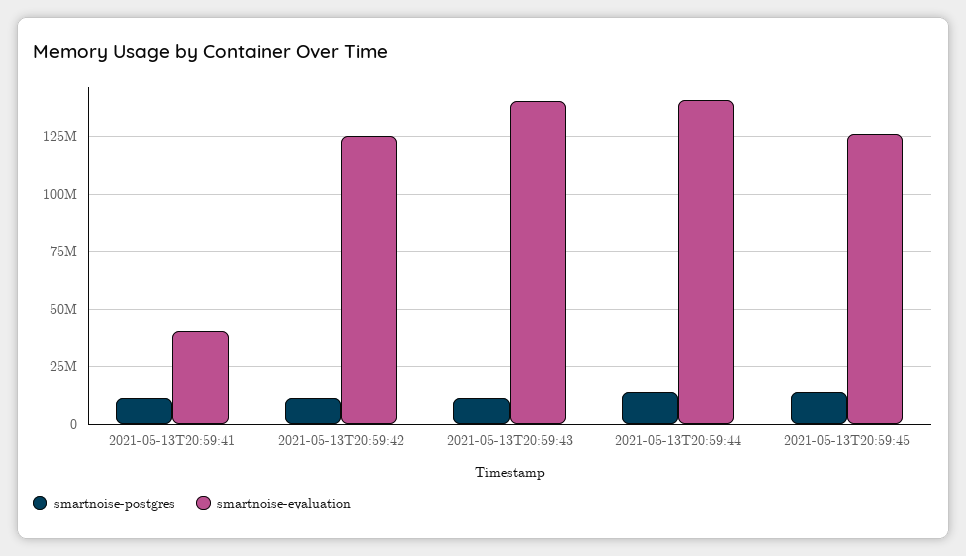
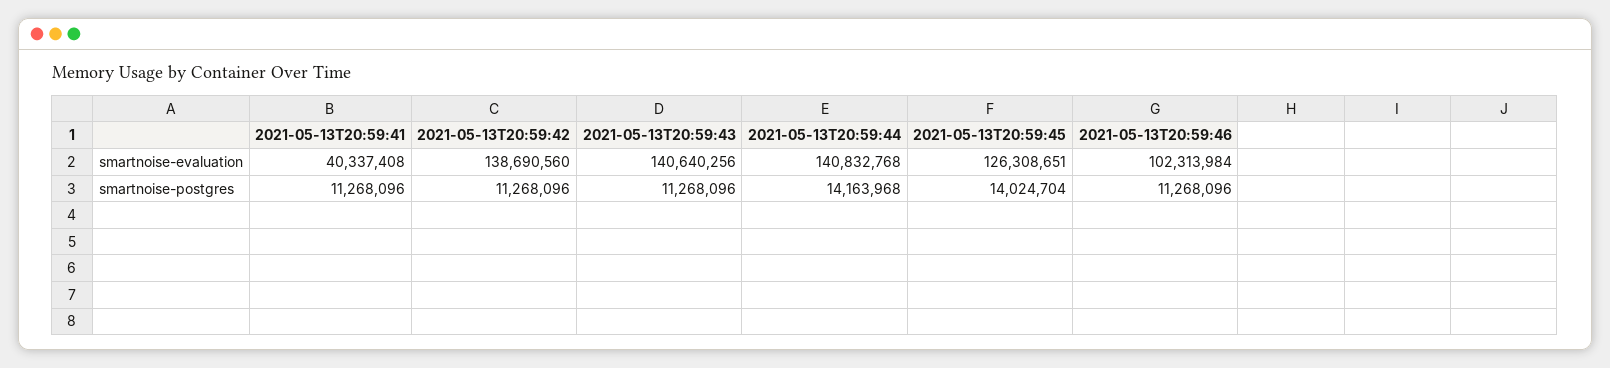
smartnoise-evaluation, 2021-05-13T20:59:42: 125000000 -> 138690560
smartnoise-evaluation, 2021-05-13T20:59:46: none -> 102313984
smartnoise-postgres, 2021-05-13T20:59:46: none -> 11268096

